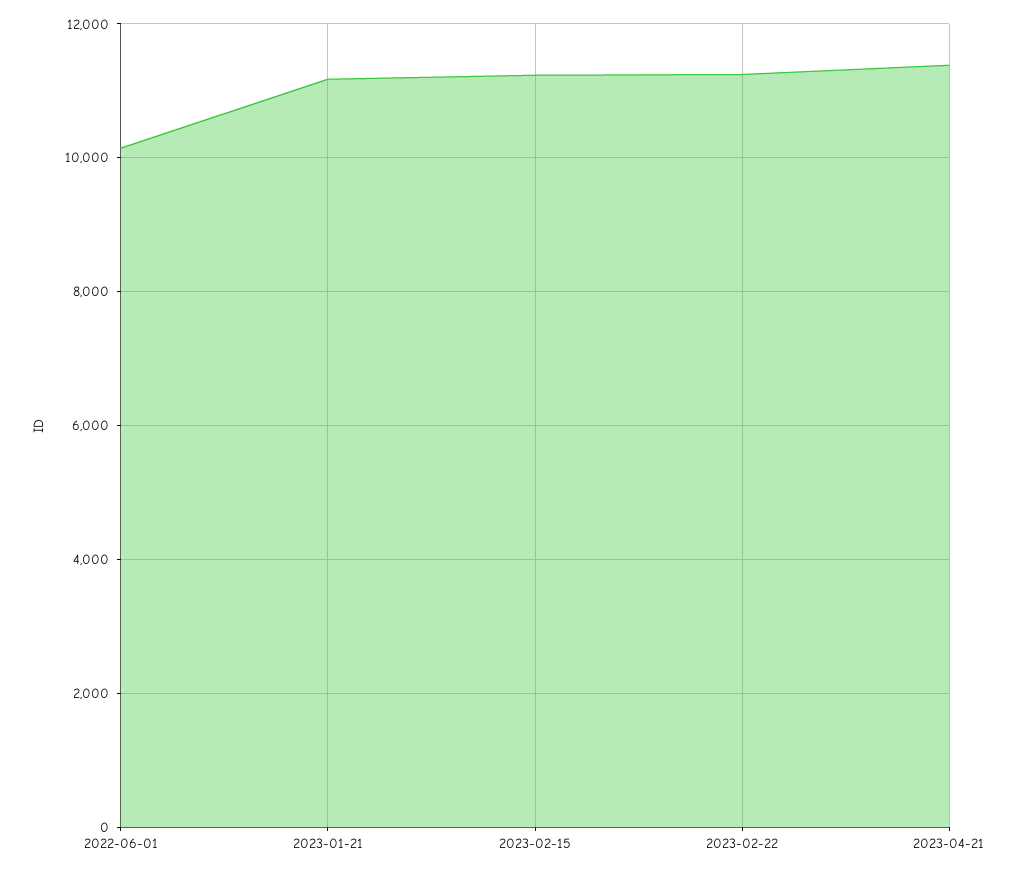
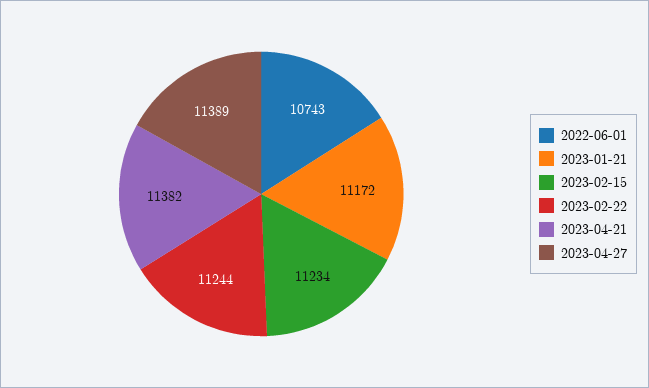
2022-06-01: 10200 -> 10743
2023-04-27: none -> 11389

